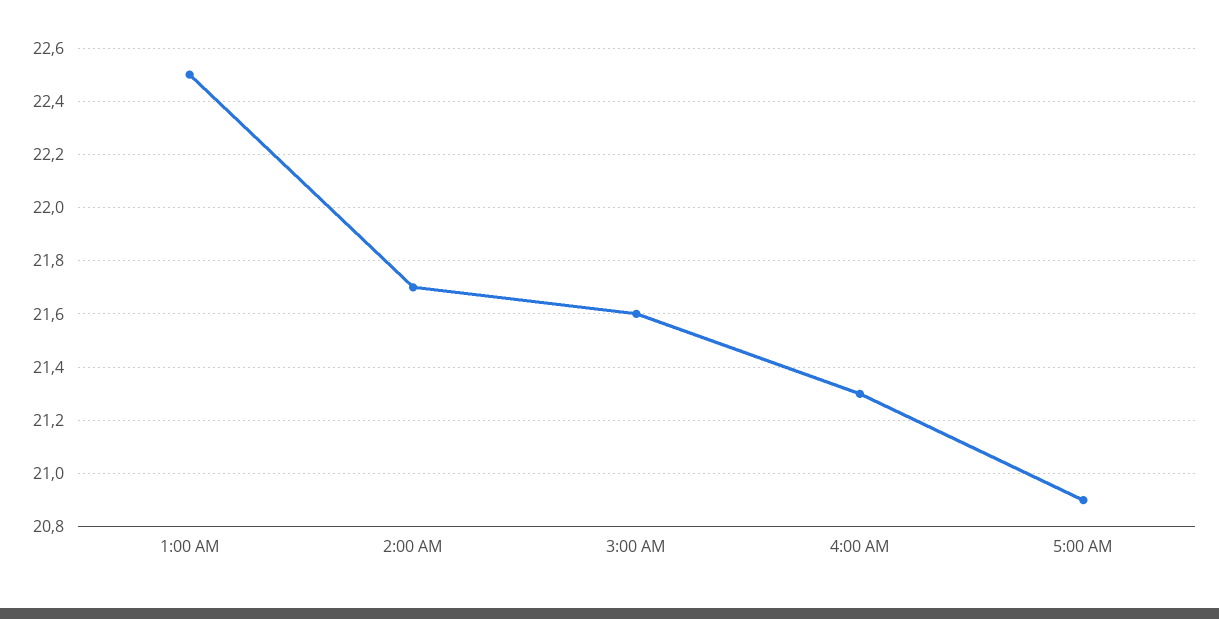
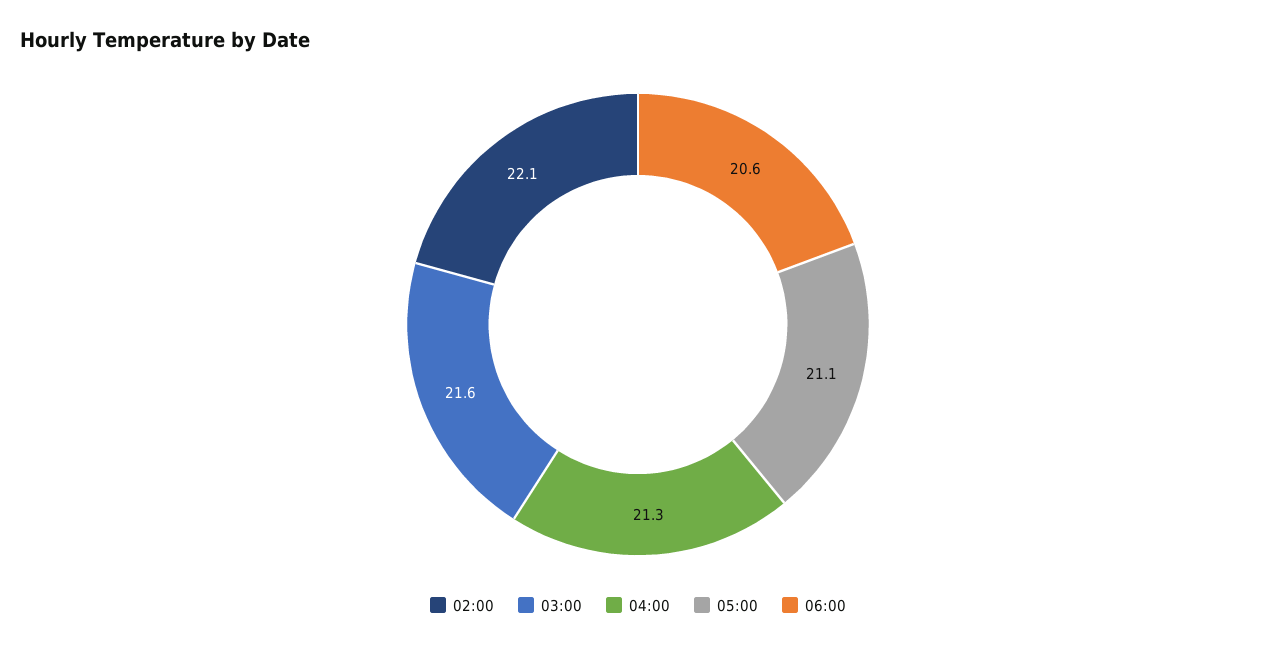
1:00 AM: 22.5 -> none
2:00 AM: 21.7 -> 22.1
5:00 AM: 20.9 -> 21.1
06:00: none -> 20.6

